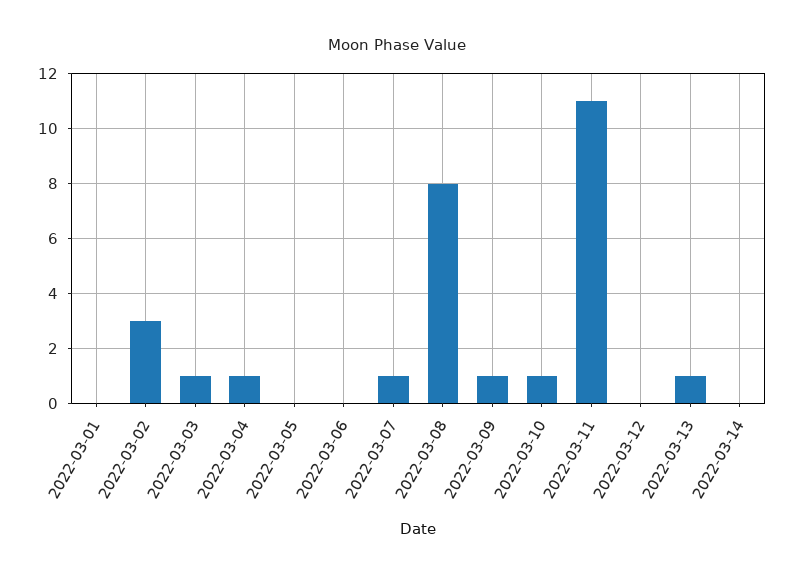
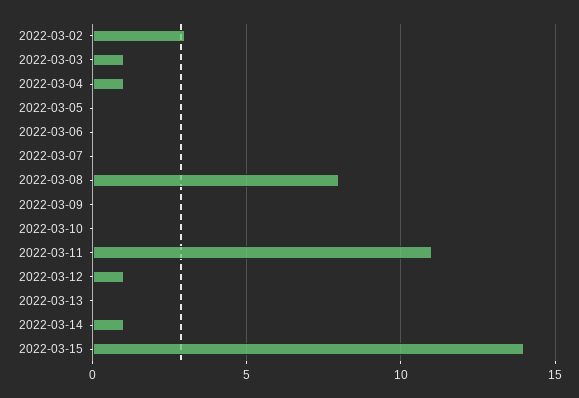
2022-03-01: 0 -> none
2022-03-07: 1 -> 0
2022-03-09: 1 -> 0
2022-03-10: 1 -> 0
2022-03-12: 0 -> 1
2022-03-13: 1 -> 0
2022-03-14: 0 -> 1
2022-03-15: none -> 14

